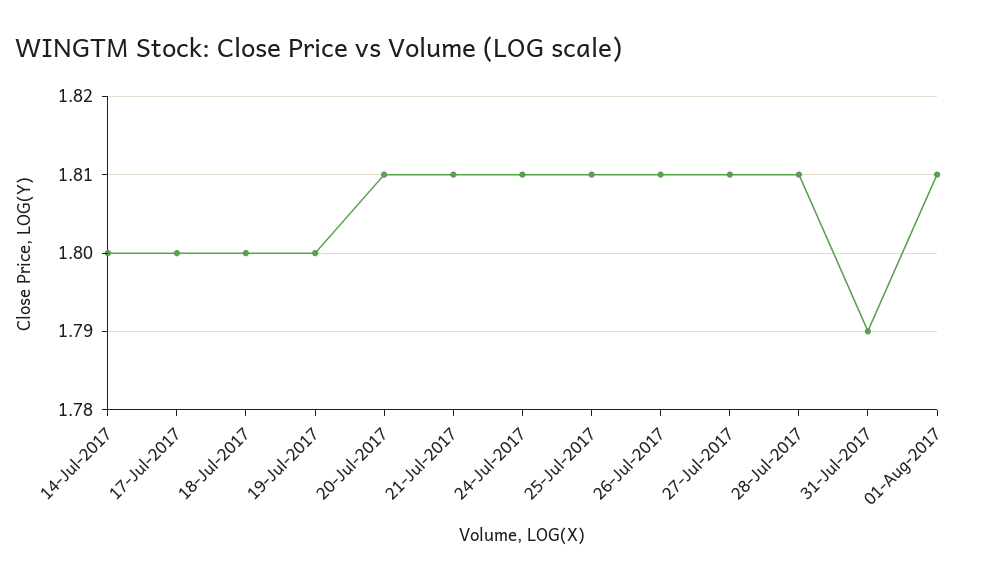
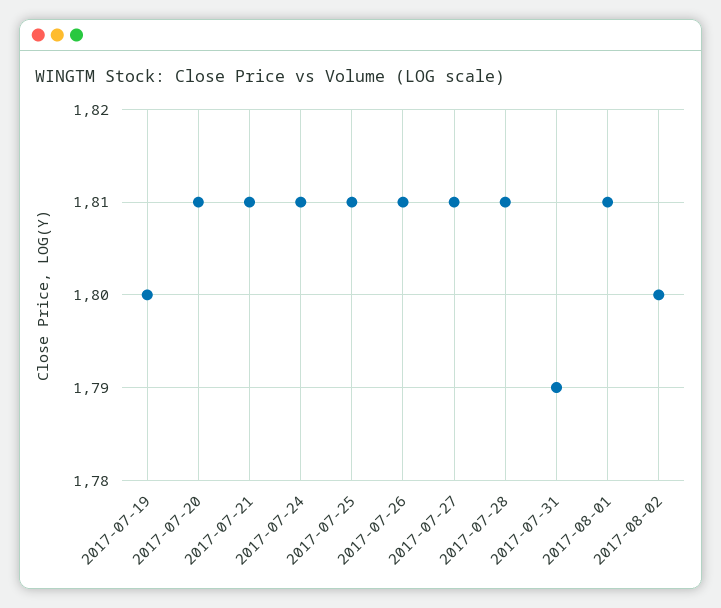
14-Jul-2017: 1.8 -> none
17-Jul-2017: 1.8 -> none
18-Jul-2017: 1.8 -> none
2017-08-02: none -> 1.8

